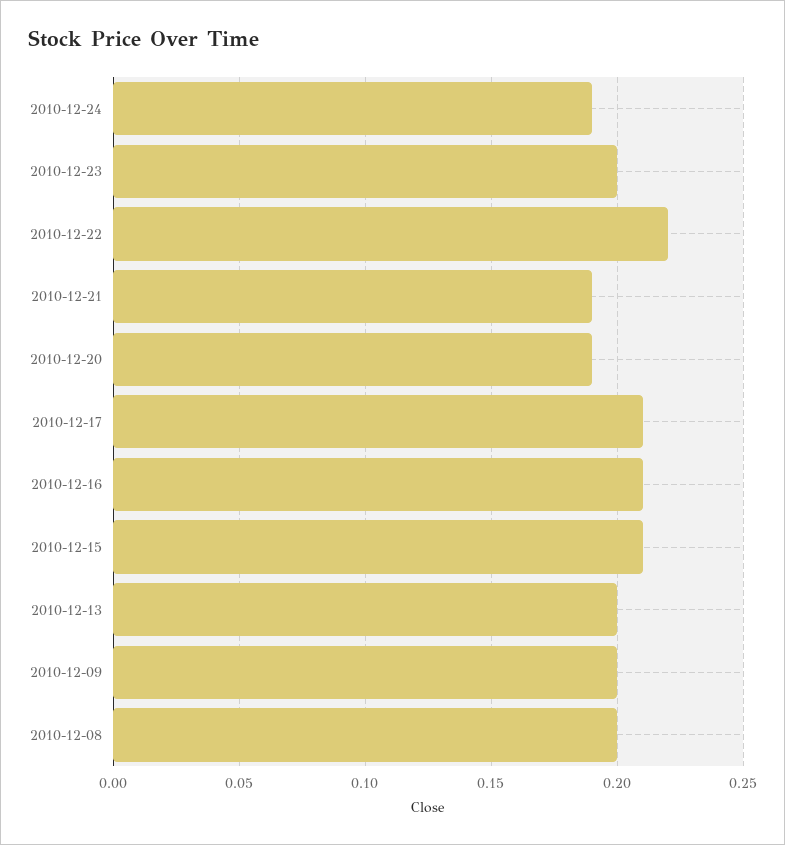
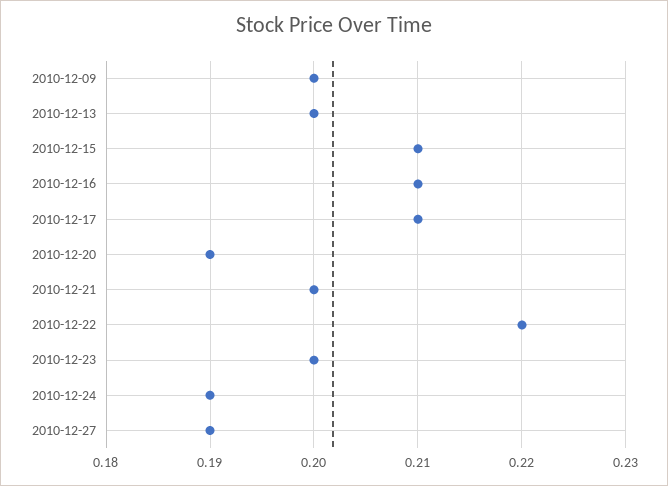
2010-12-21: 0.19 -> 0.2
2010-12-08: 0.2 -> none
2010-12-27: none -> 0.19

